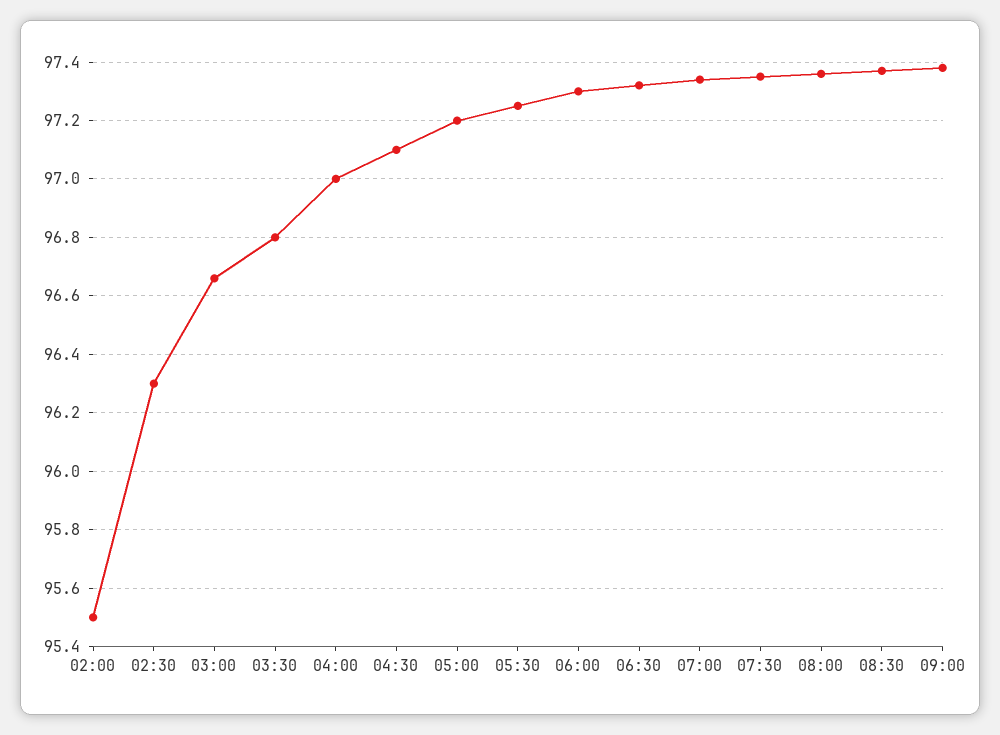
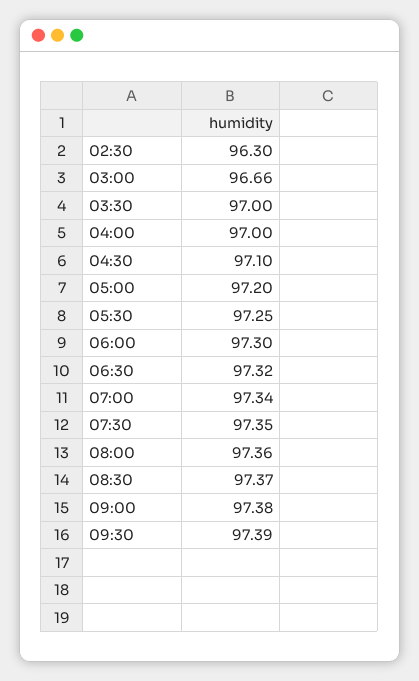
02:00: 95.5 -> none
03:30: 96.8 -> 97
09:30: none -> 97.39

